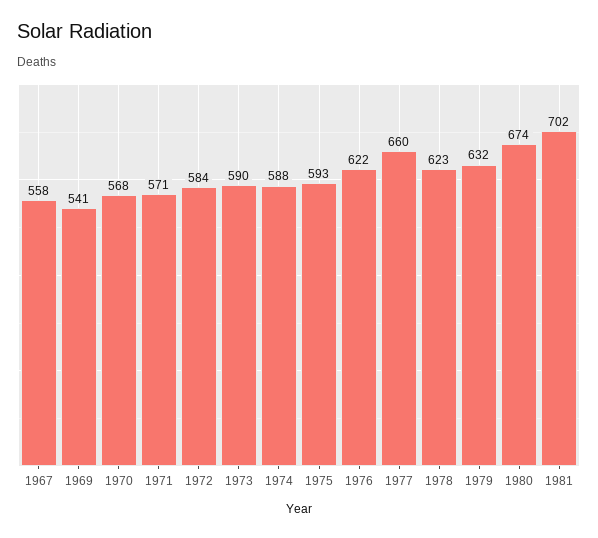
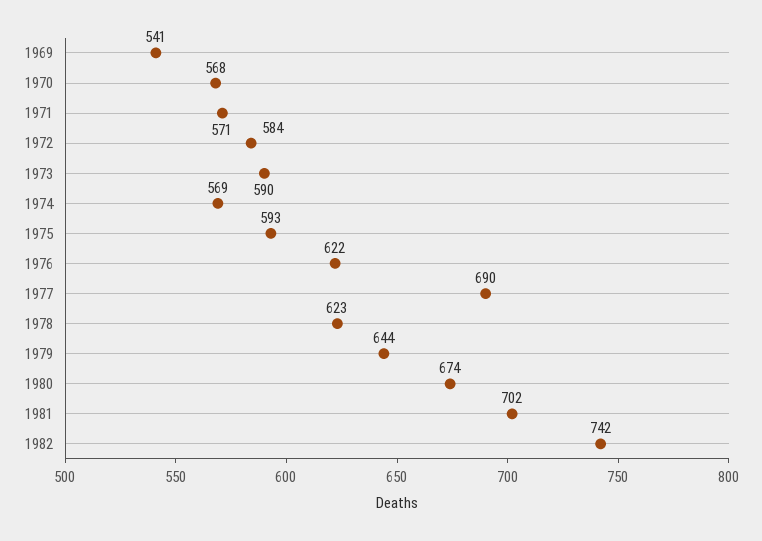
1967: 558 -> none
1974: 588 -> 569
1977: 660 -> 690
1979: 632 -> 644
1982: none -> 742

